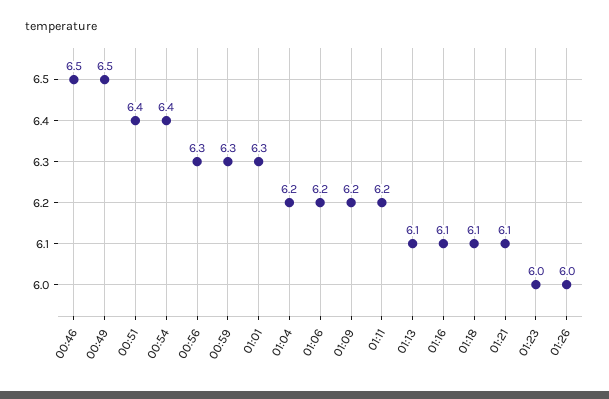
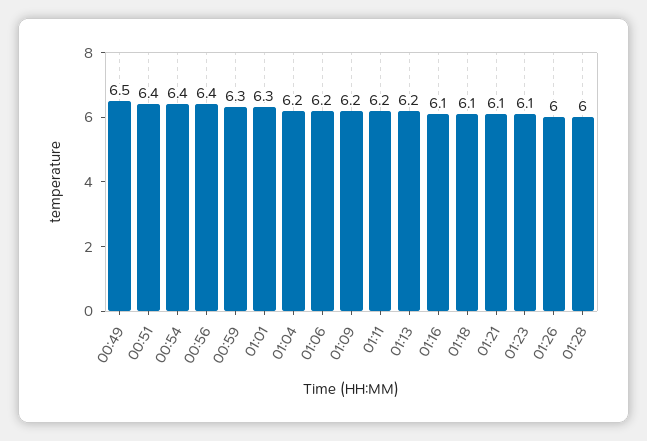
00:46: 6.5 -> none
00:56: 6.3 -> 6.4
01:13: 6.1 -> 6.2
01:23: 6 -> 6.1
01:28: none -> 6

